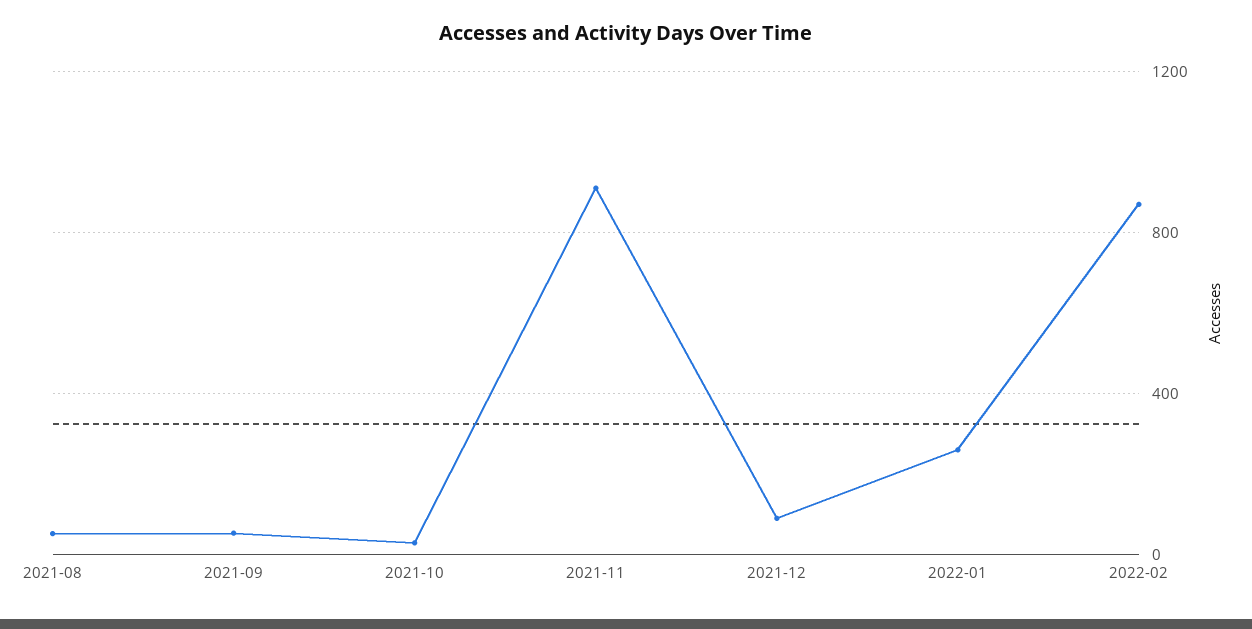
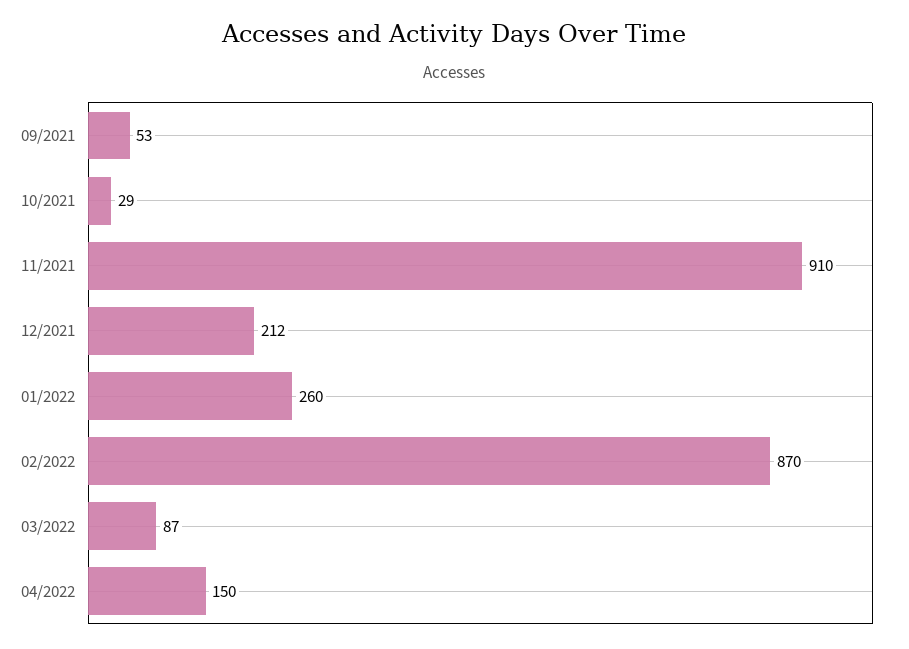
2021-08: 50 -> none
2021-12: 100 -> 212
03/2022: none -> 87
04/2022: none -> 150

